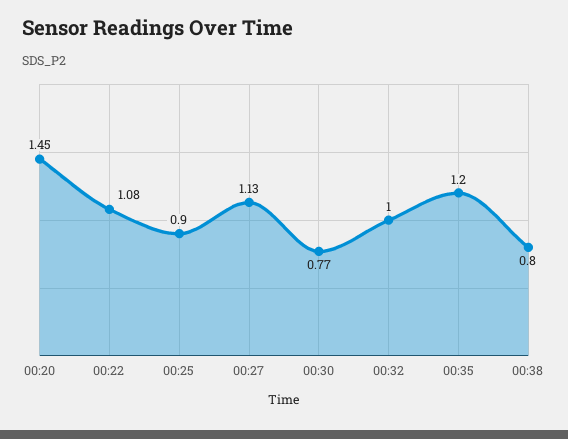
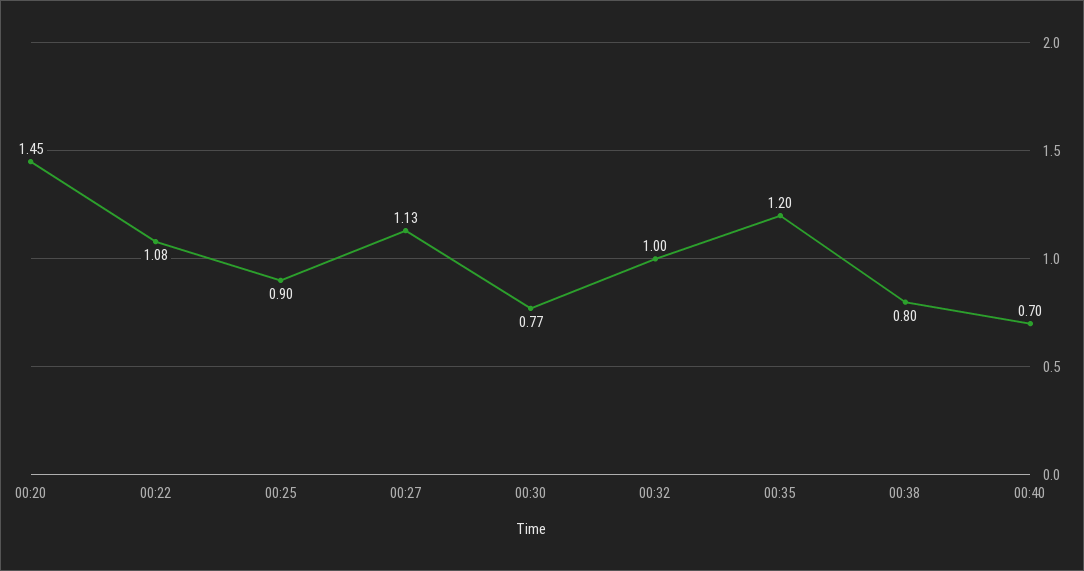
00:40: none -> 0.7

